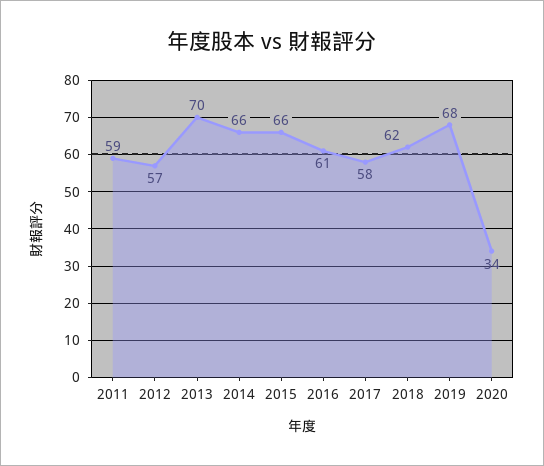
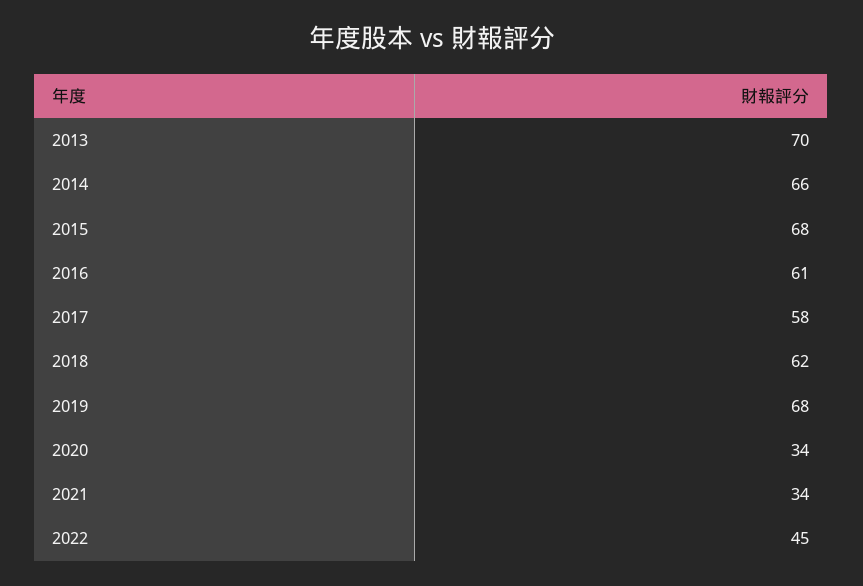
2011: 59 -> none
2012: 57 -> none
2015: 66 -> 68
2021: none -> 34
2022: none -> 45

